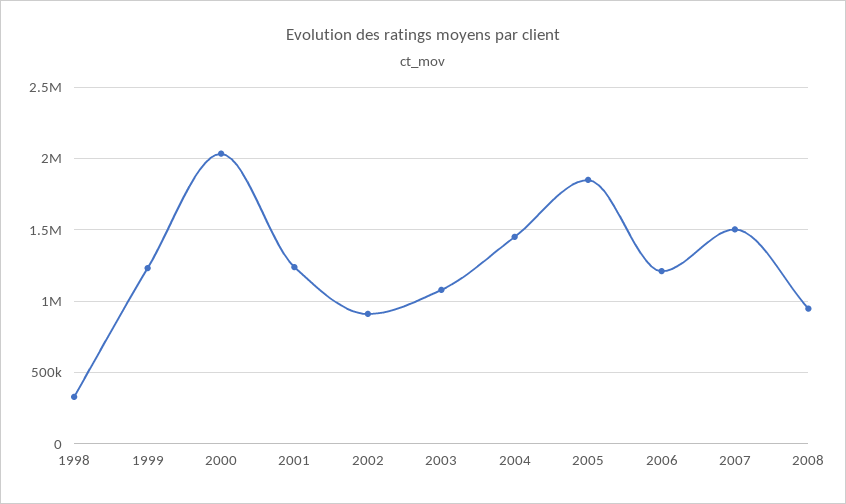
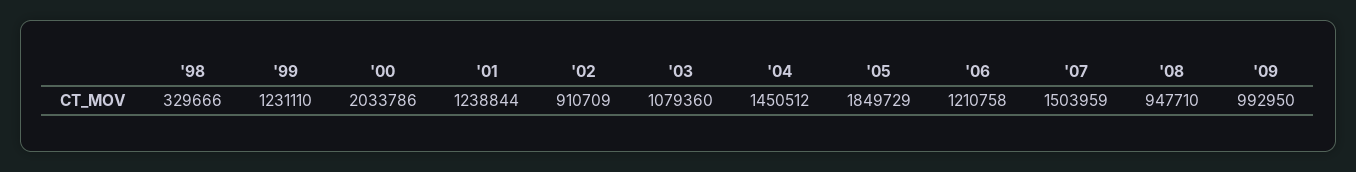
'09: none -> 992950

